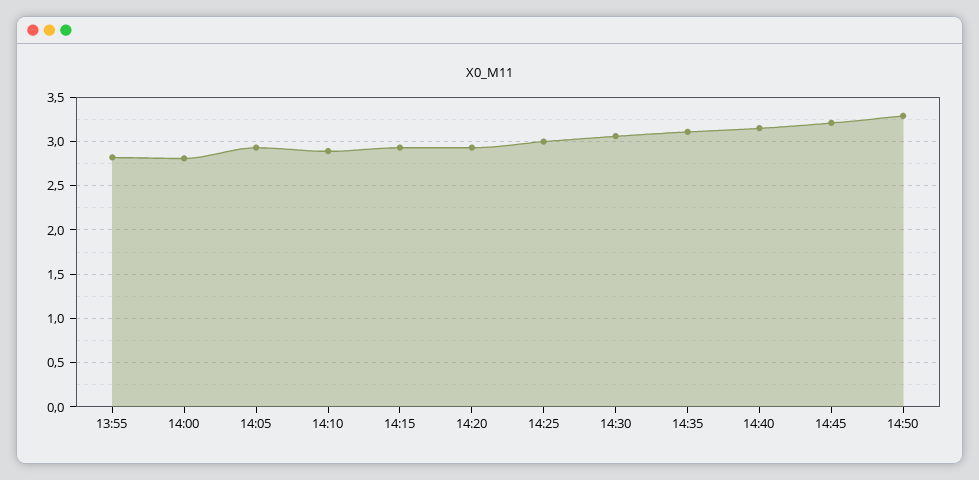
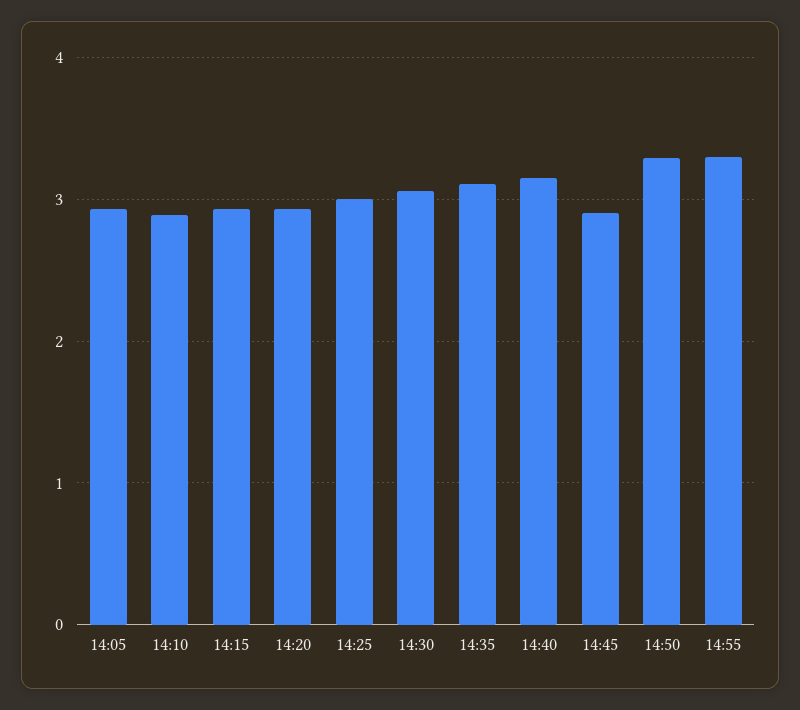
13:55: 2.8 -> none
14:00: 2.8 -> none
14:45: 3.2 -> 2.9
14:55: none -> 3.3

